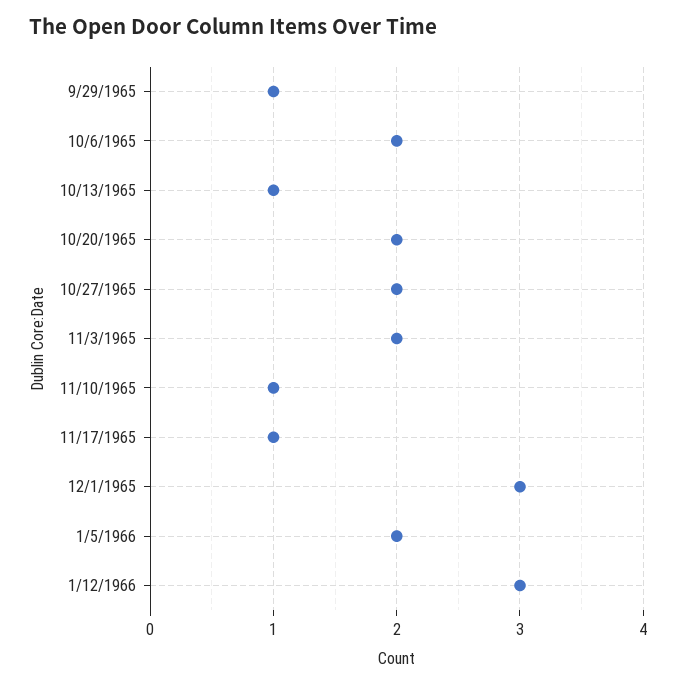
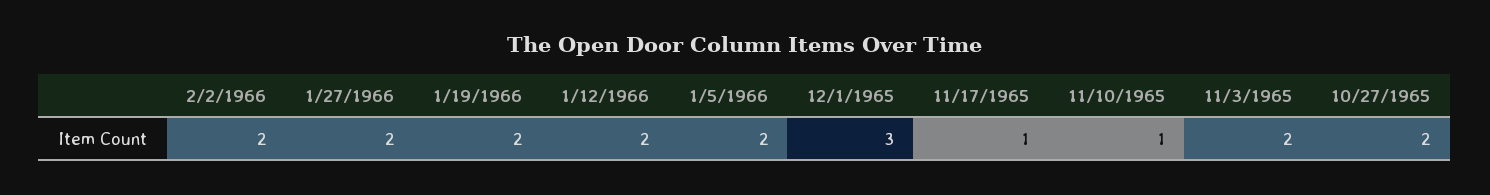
9/29/1965: 1 -> none
10/6/1965: 2 -> none
10/13/1965: 1 -> none
10/20/1965: 2 -> none
1/12/1966: 3 -> 2
2/2/1966: none -> 2
1/27/1966: none -> 2
1/19/1966: none -> 2

